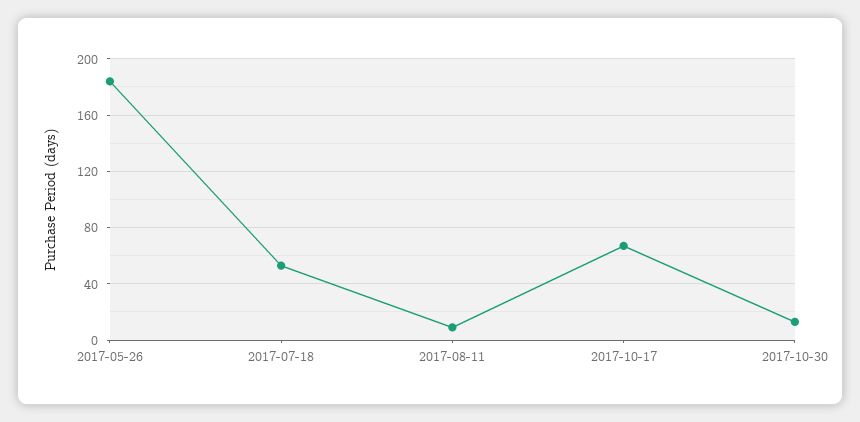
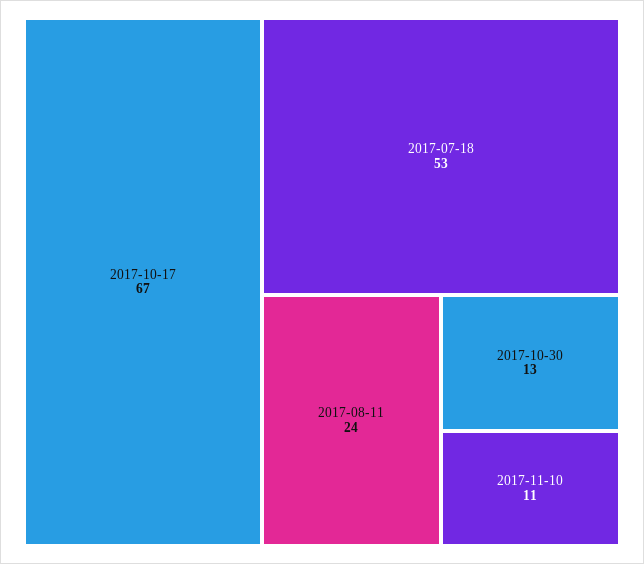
2017-05-26: 185 -> none
2017-08-11: 10 -> 24
2017-11-10: none -> 11

